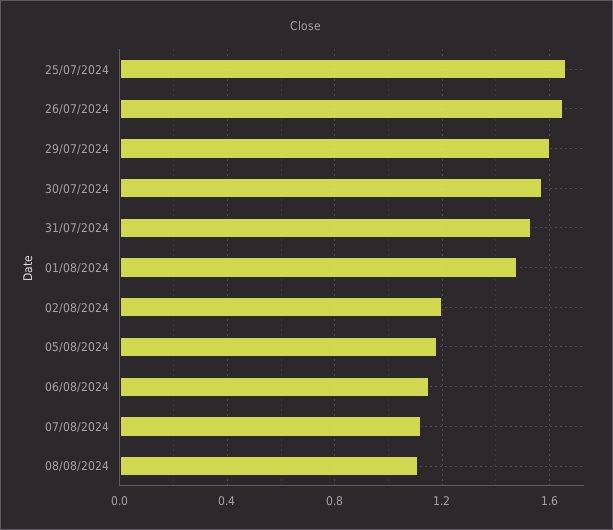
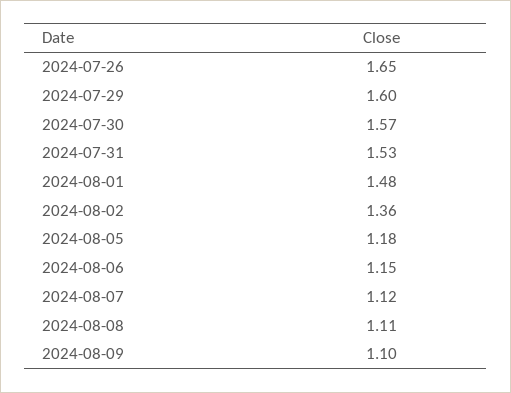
25/07/2024: 1.65 -> none
02/08/2024: 1.2 -> 1.36
2024-08-09: none -> 1.1

